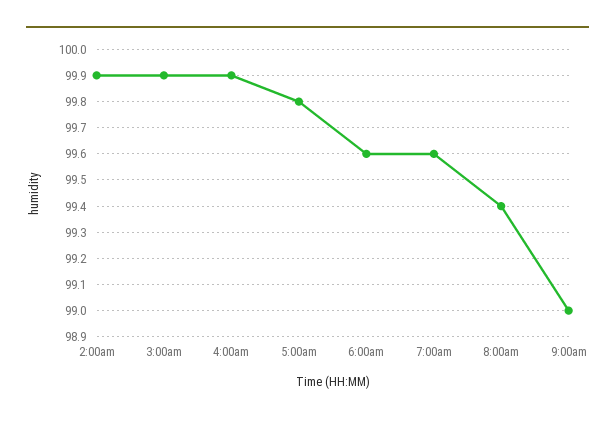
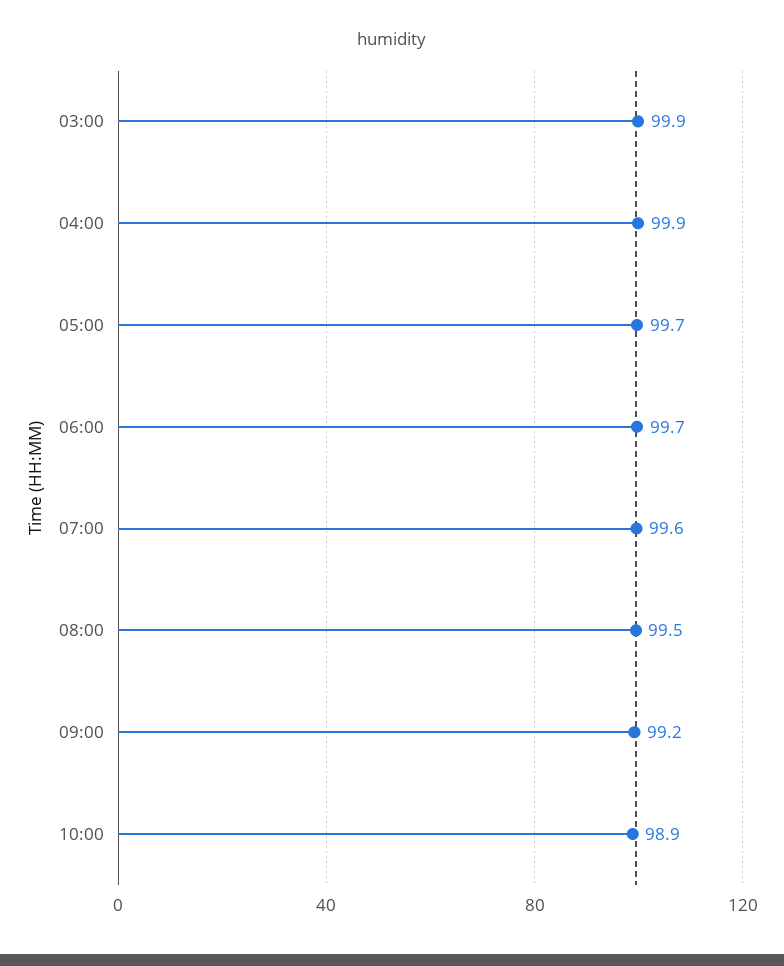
2:00am: 99.9 -> none
5:00am: 99.8 -> 99.7
6:00am: 99.6 -> 99.7
8:00am: 99.4 -> 99.5
9:00am: 99 -> 99.2
10:00: none -> 98.9

